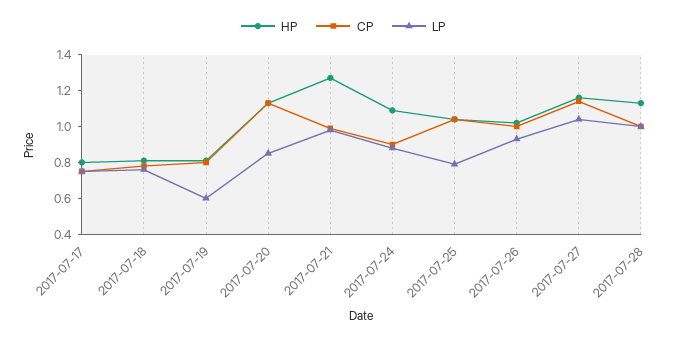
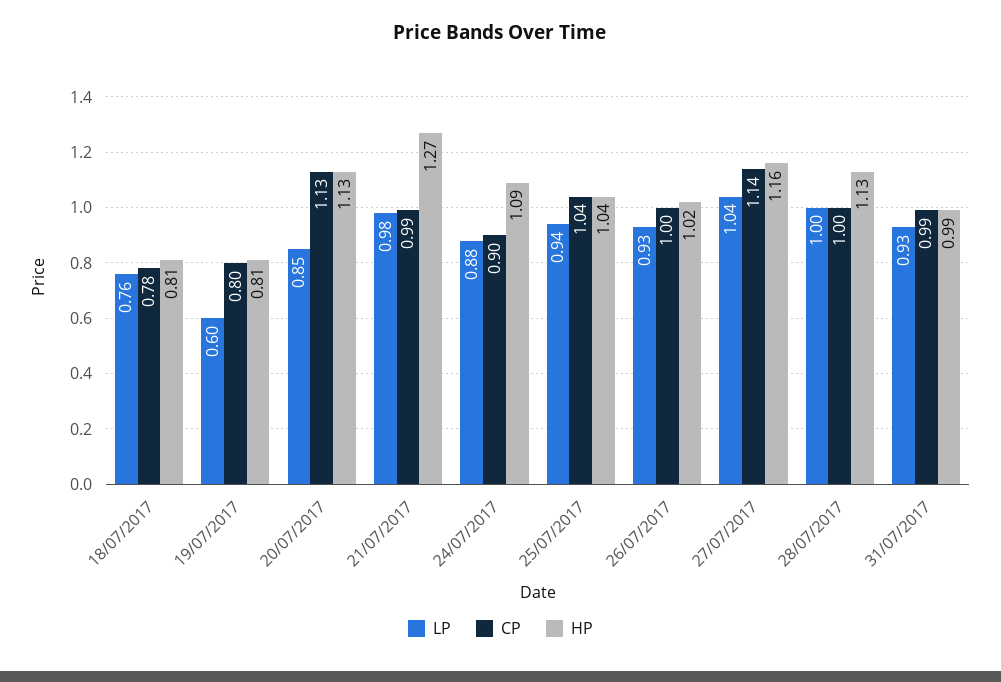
HP, 2017-07-17: 0.8 -> none
CP, 2017-07-17: 0.75 -> none
LP, 2017-07-17: 0.75 -> none
LP, 2017-07-25: 0.8 -> 0.94
LP, 31/07/2017: none -> 0.93
CP, 31/07/2017: none -> 0.99
HP, 31/07/2017: none -> 0.99

